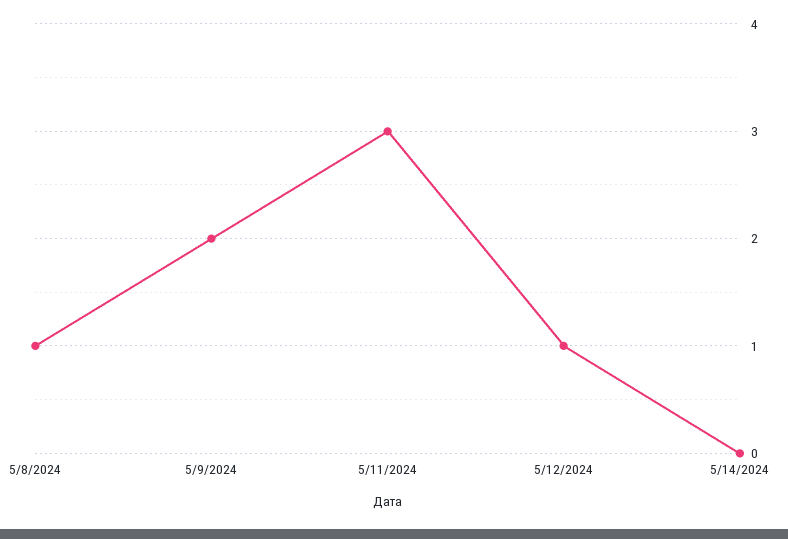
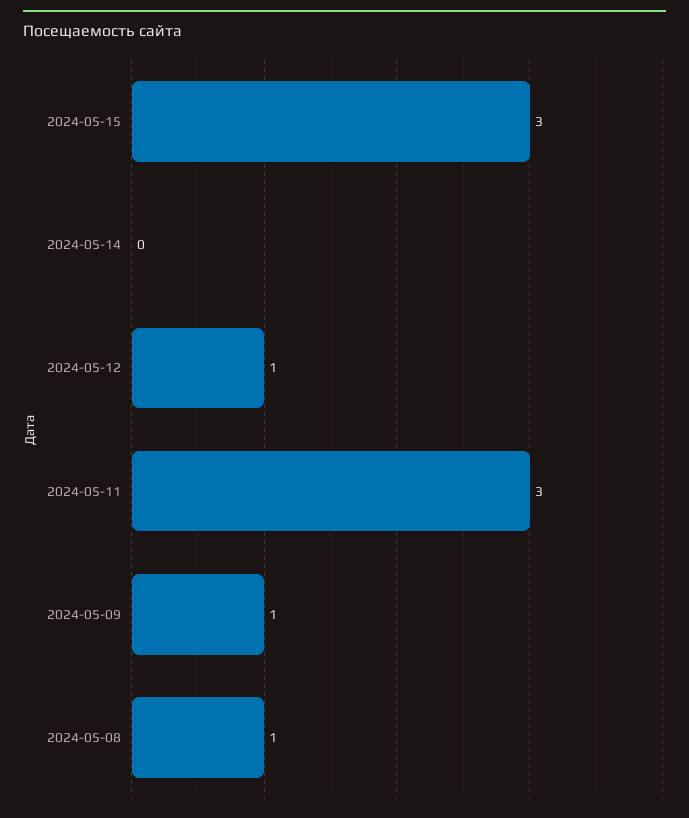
5/9/2024: 2 -> 1
2024-05-15: none -> 3

